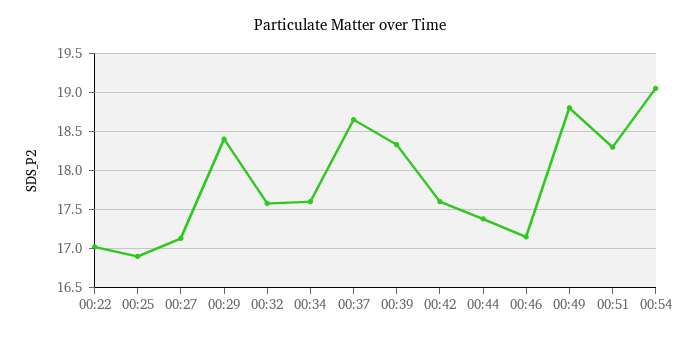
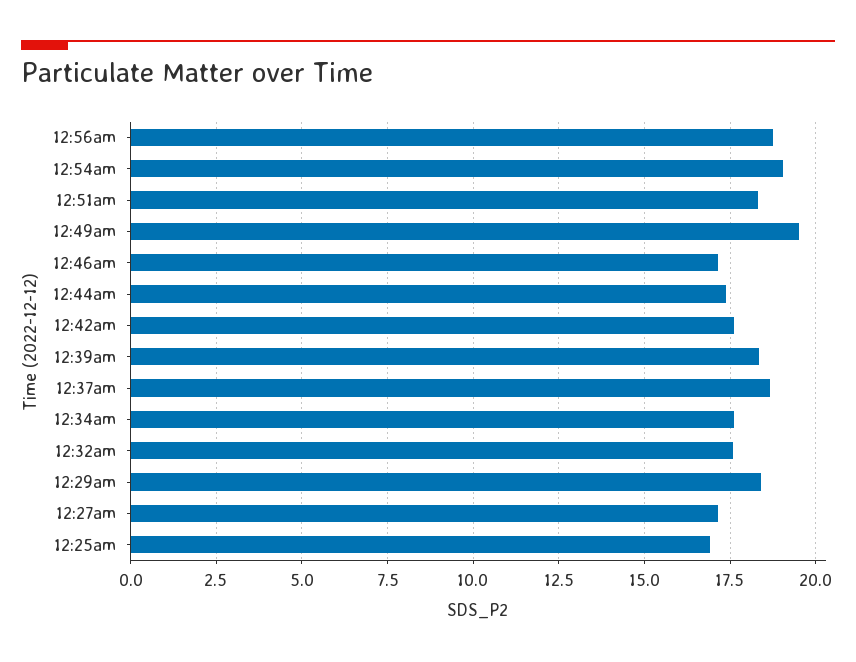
00:22: 17 -> none
00:49: 18.8 -> 19.5
12:56am: none -> 18.75

